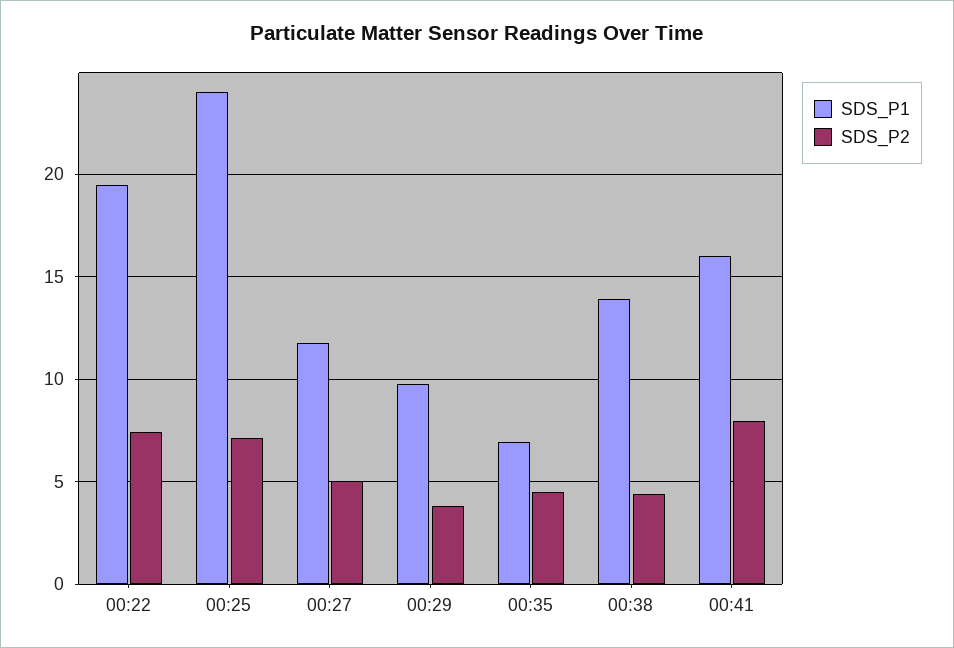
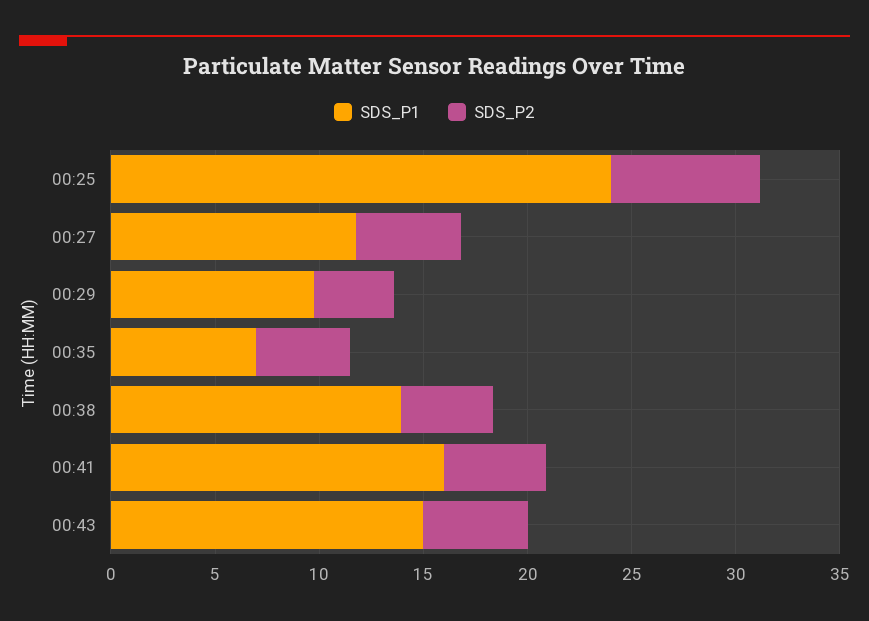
SDS_P1, 00:22: 19.5 -> none
SDS_P2, 00:22: 7.5 -> none
SDS_P2, 00:41: 8 -> 5
SDS_P1, 00:43: none -> 15
SDS_P2, 00:43: none -> 5

